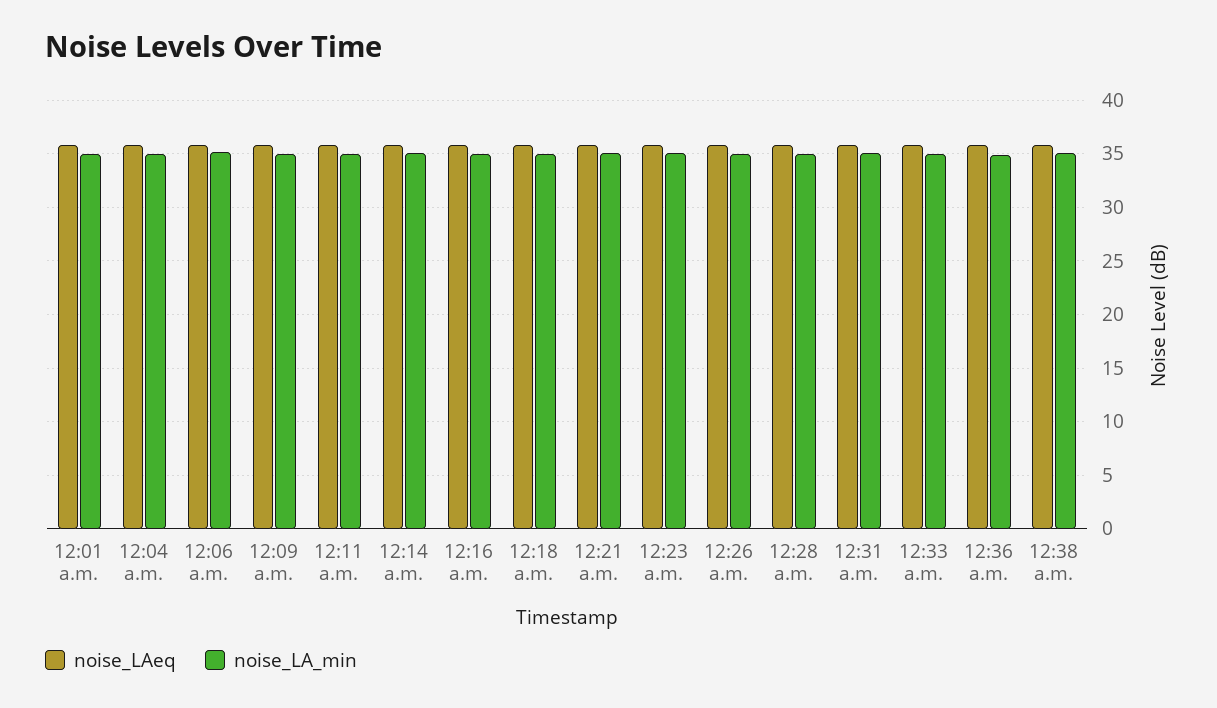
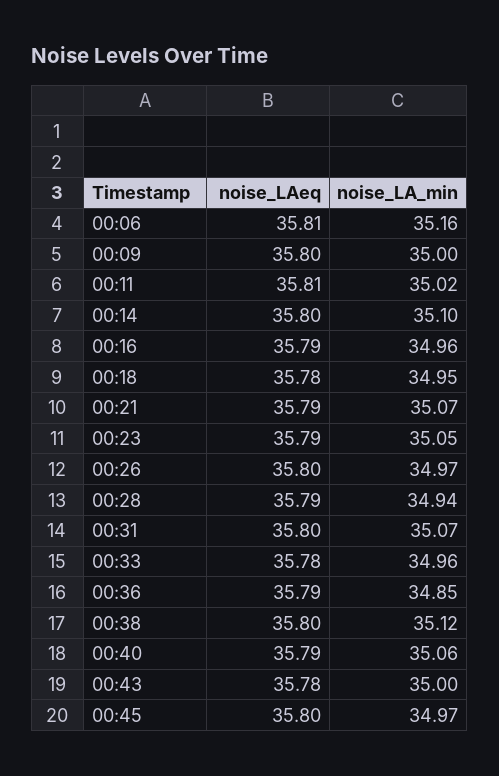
noise_LAeq, 12:01 a.m.: 36 -> none
noise_LA_min, 12:01 a.m.: 35 -> none
noise_LAeq, 12:04 a.m.: 36 -> none
noise_LA_min, 12:04 a.m.: 35 -> none
noise_LAeq, 00:40: none -> 35.79
noise_LA_min, 00:40: none -> 35.06
noise_LAeq, 00:43: none -> 35.78
noise_LA_min, 00:43: none -> 35
noise_LAeq, 00:45: none -> 35.8
noise_LA_min, 00:45: none -> 34.97

